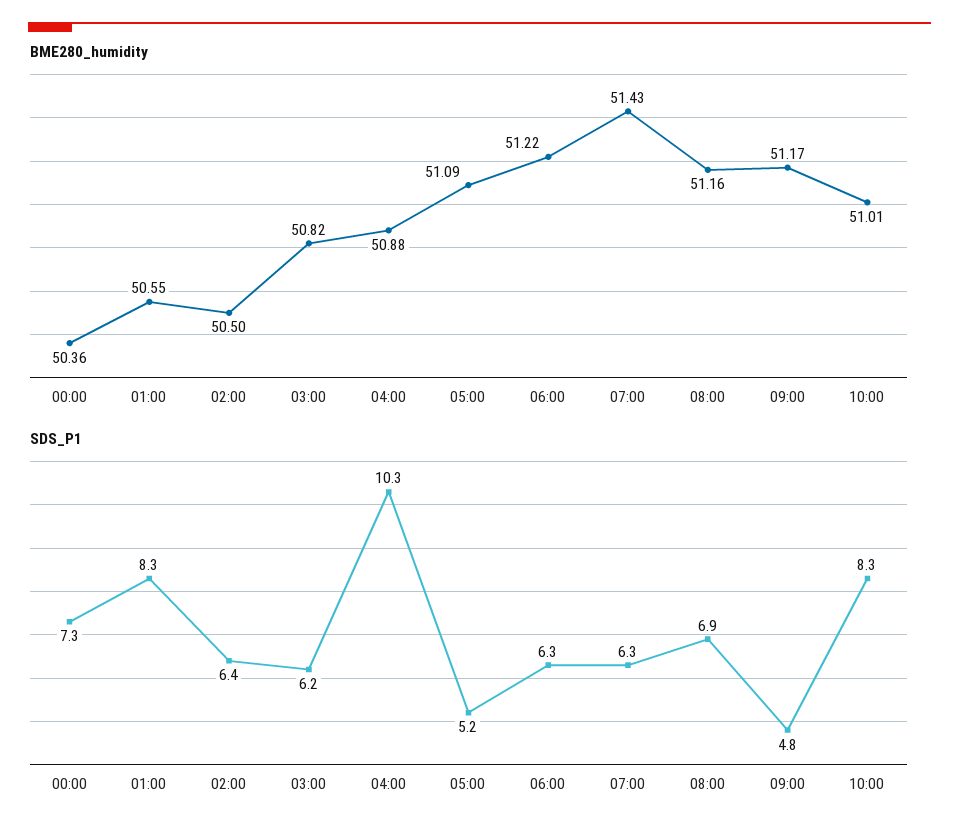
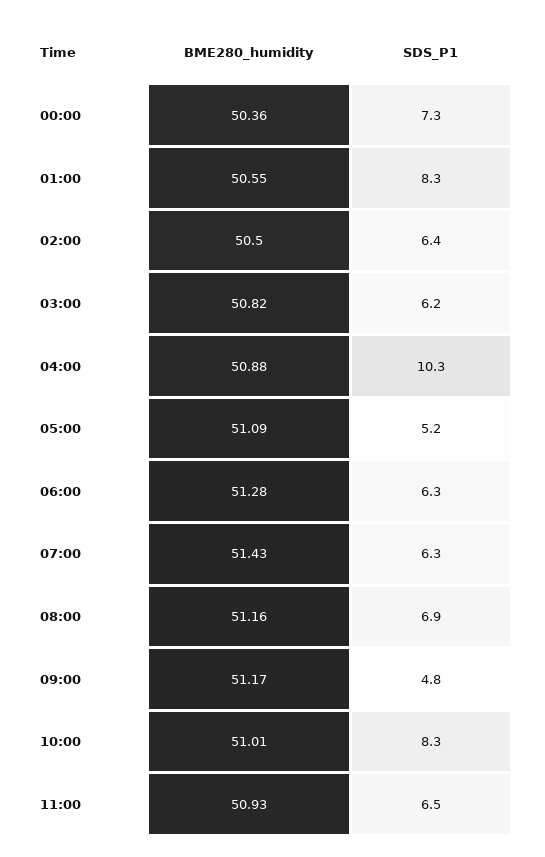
BME280_humidity, 06:00: 51.22 -> 51.28
BME280_humidity, 11:00: none -> 50.93
SDS_P1, 11:00: none -> 6.5

